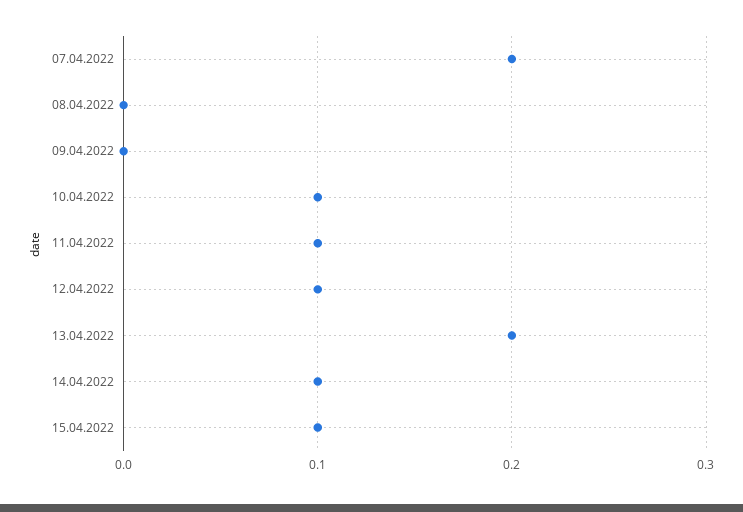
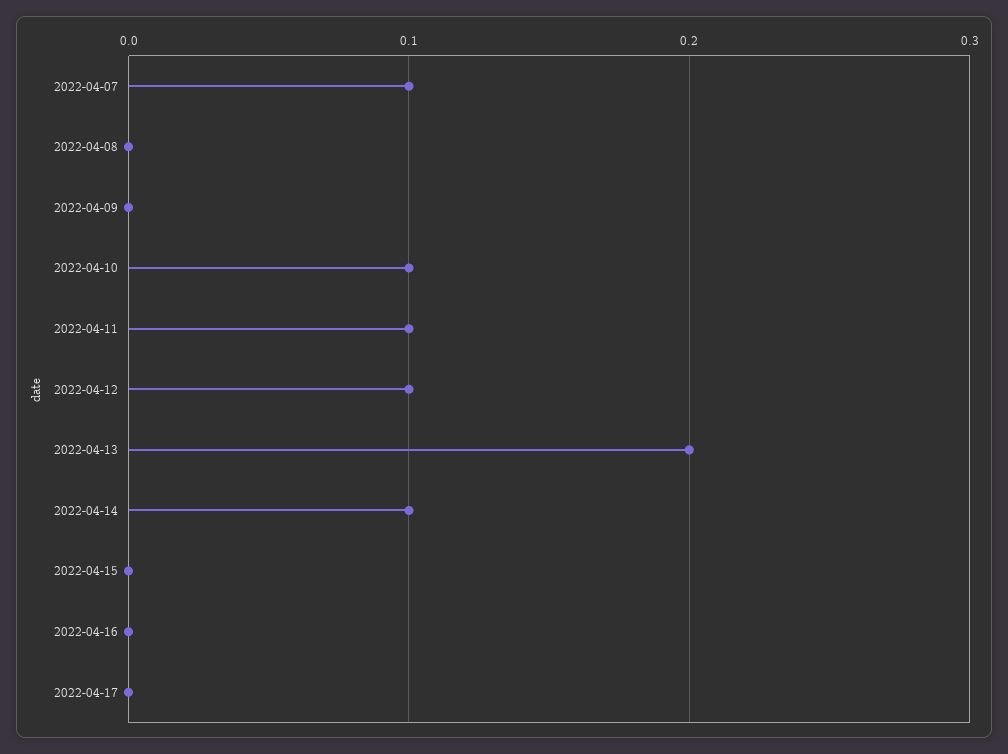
07.04.2022: 0.2 -> 0.1
15.04.2022: 0.1 -> 0
2022-04-16: none -> 0
2022-04-17: none -> 0

